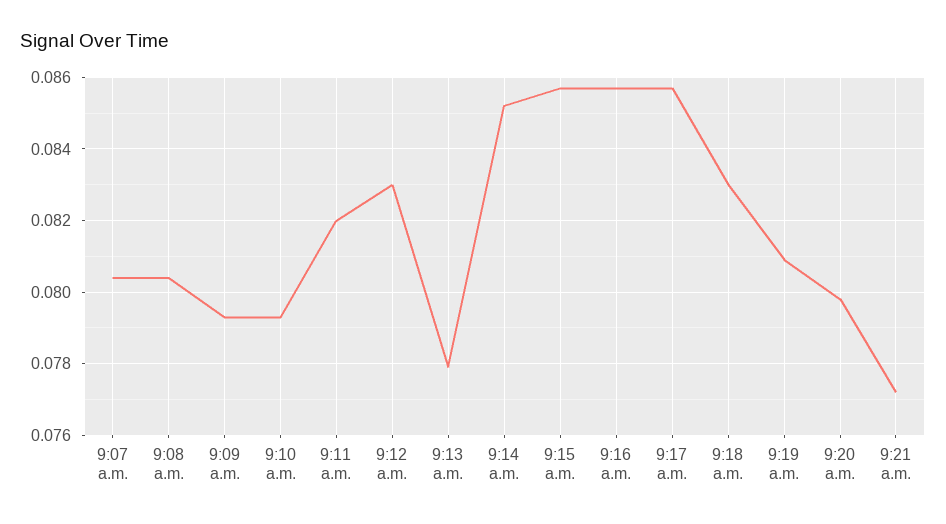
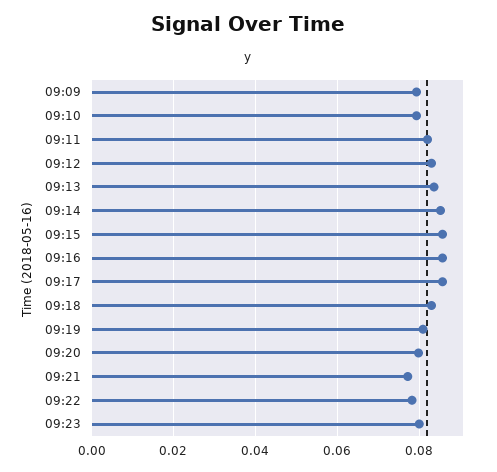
9:07 a.m.: 0.0805 -> none
9:08 a.m.: 0.0805 -> none
9:13 a.m.: 0.078 -> 0.084
09:22: none -> 0.078
09:23: none -> 0.08

